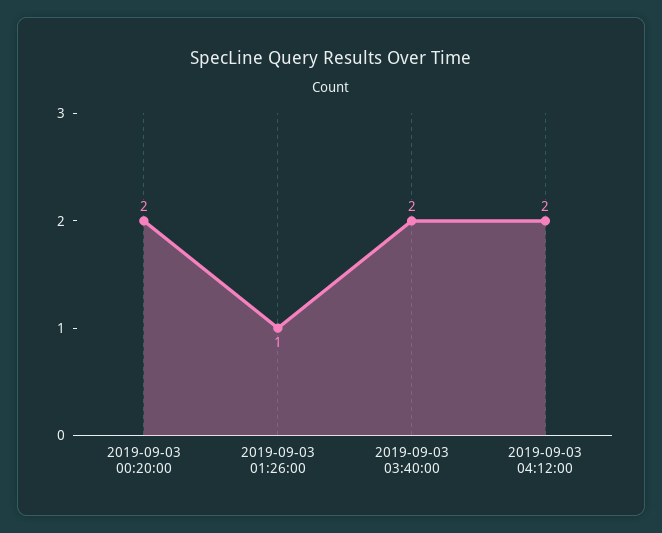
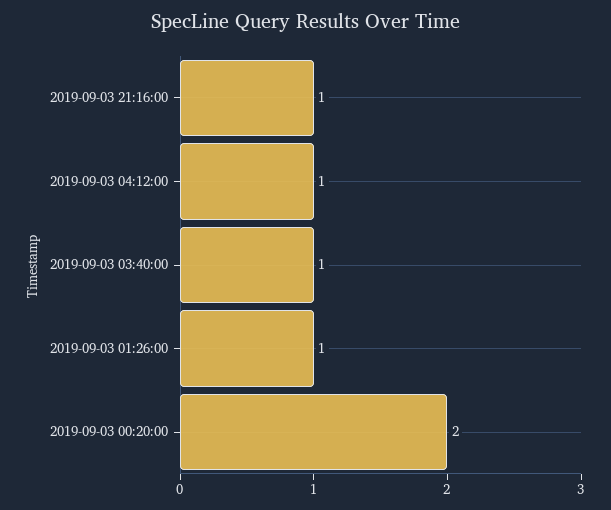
2019-09-03 03:40:00: 2 -> 1
2019-09-03 04:12:00: 2 -> 1
2019-09-03 21:16:00: none -> 1

